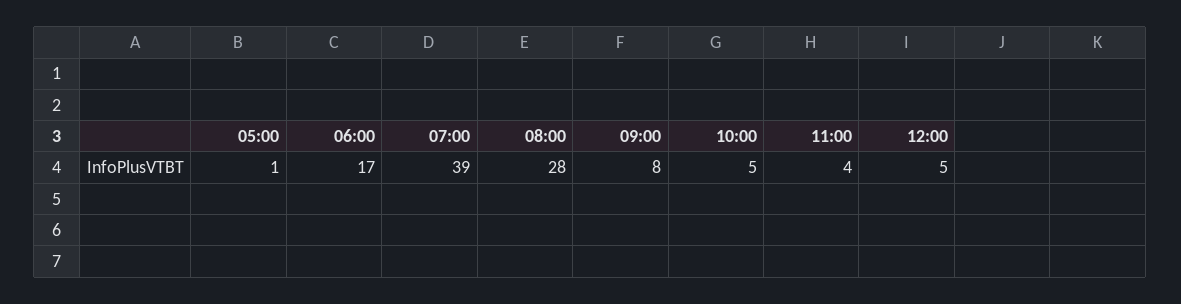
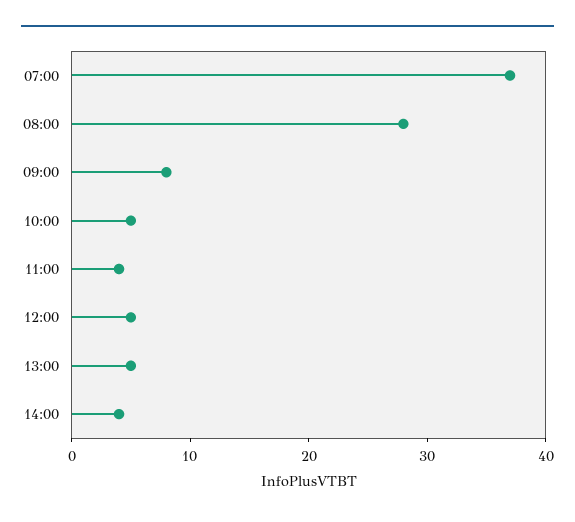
05:00: 1 -> none
06:00: 17 -> none
07:00: 39 -> 37
13:00: none -> 5
14:00: none -> 4

